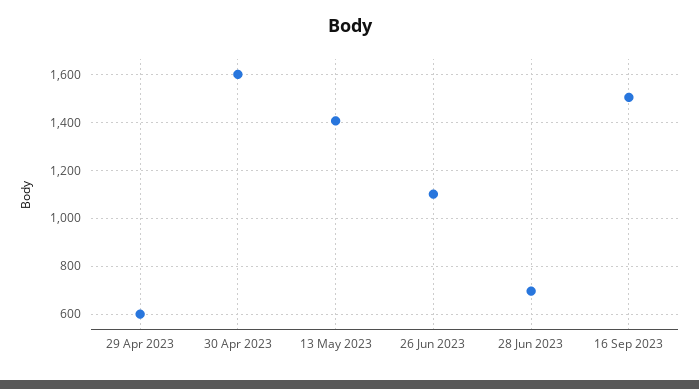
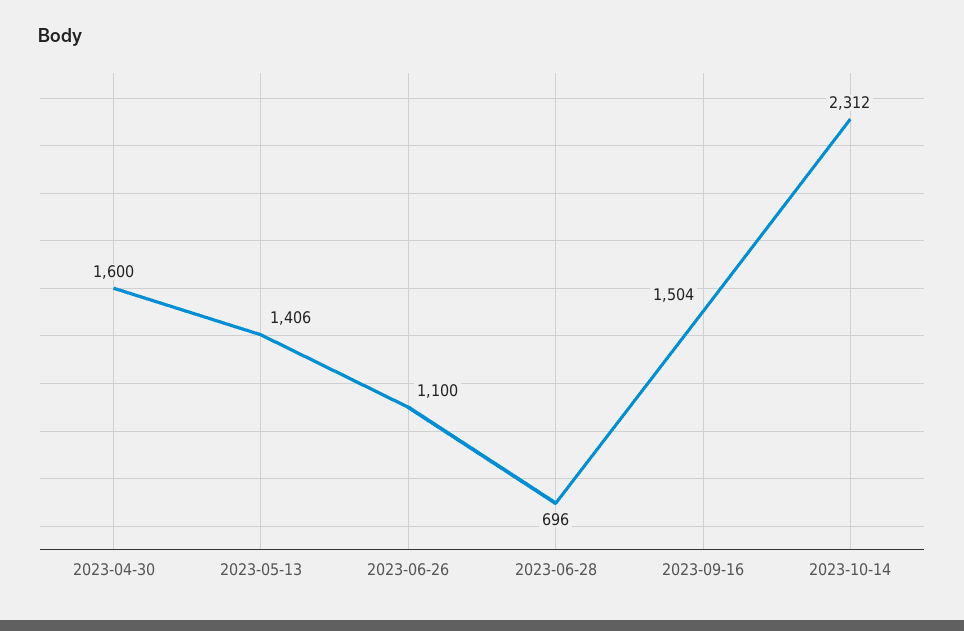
29 Apr 2023: 600 -> none
2023-10-14: none -> 2312

